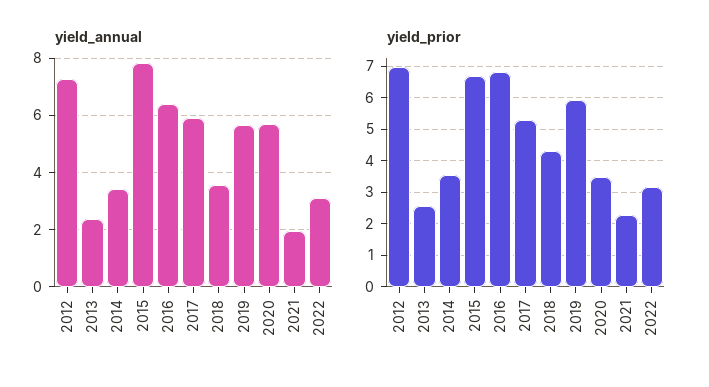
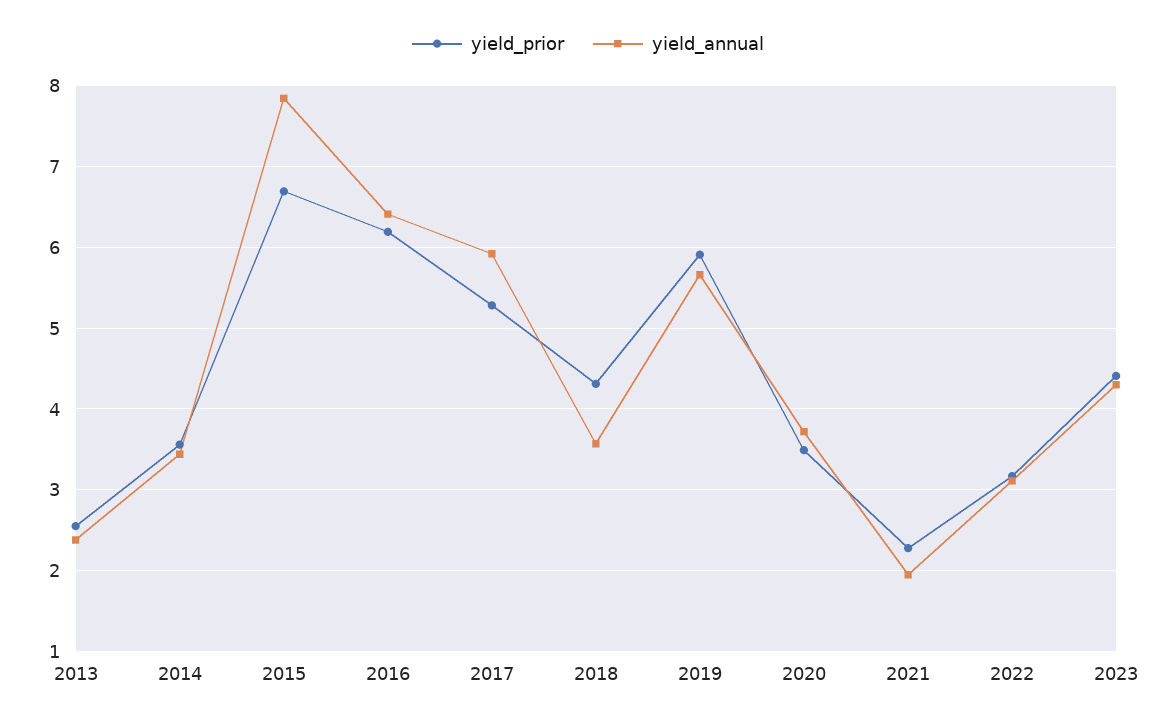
yield_annual, 2012: 7.25 -> none
yield_annual, 2020: 5.75 -> 3.7
yield_prior, 2012: 7 -> none
yield_prior, 2016: 6.8 -> 6.2
yield_prior, 2023: none -> 4.4
yield_annual, 2023: none -> 4.3

